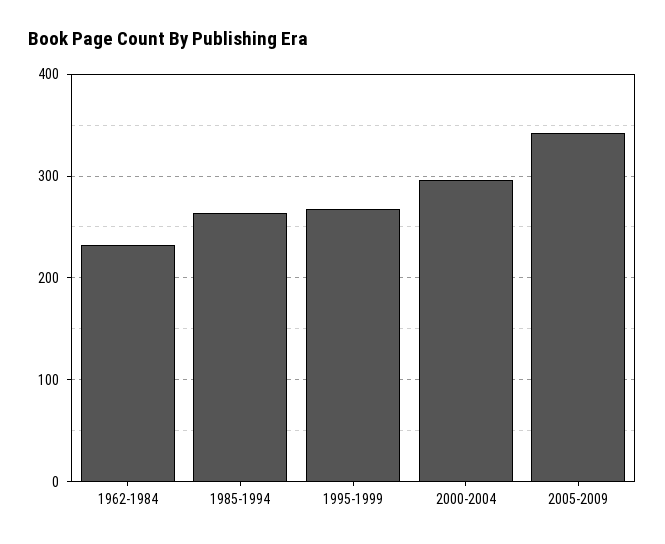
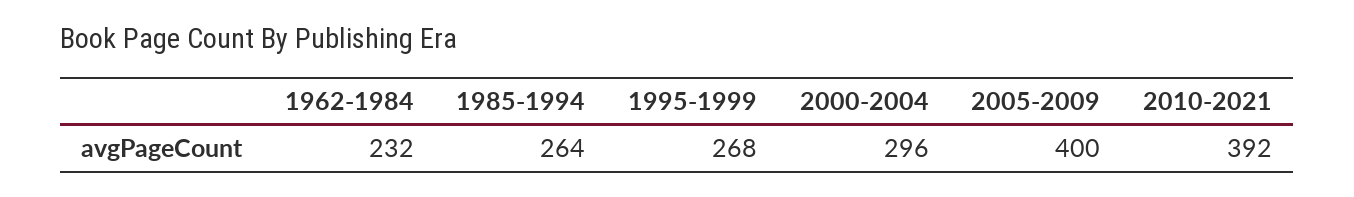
2005-2009: 340 -> 400
2010-2021: none -> 392

